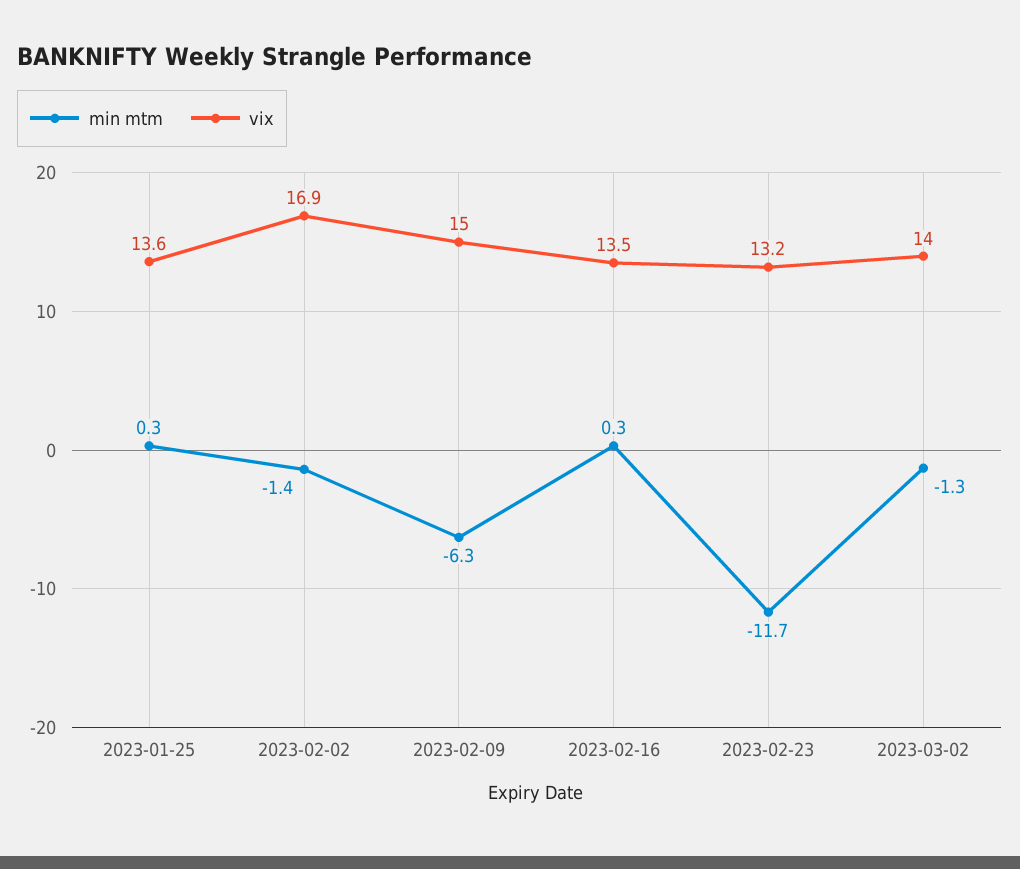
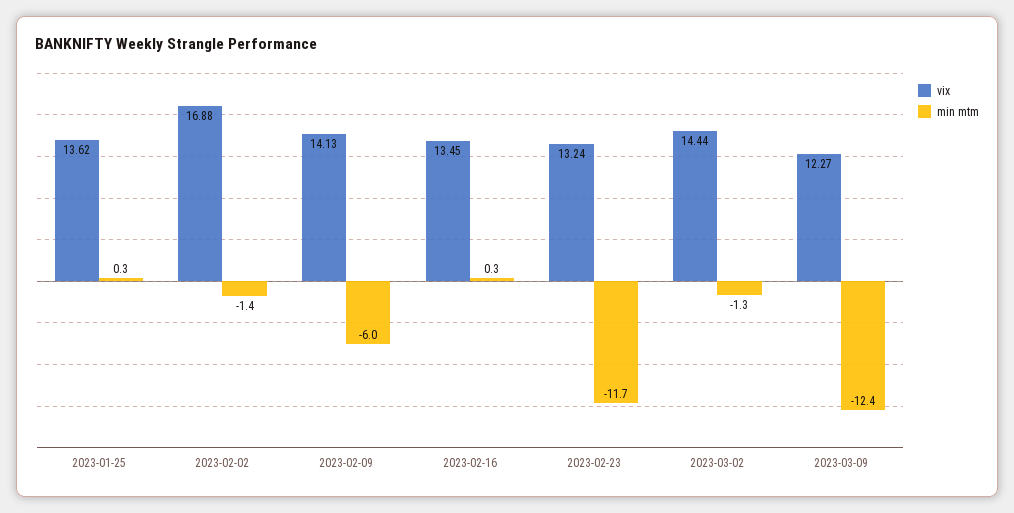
min mtm, 2023-02-09: -6.3 -> -6
vix, 2023-02-09: 15 -> 14.13
vix, 2023-03-02: 14 -> 14.44
vix, 2023-03-09: none -> 12.27
min mtm, 2023-03-09: none -> -12.4

